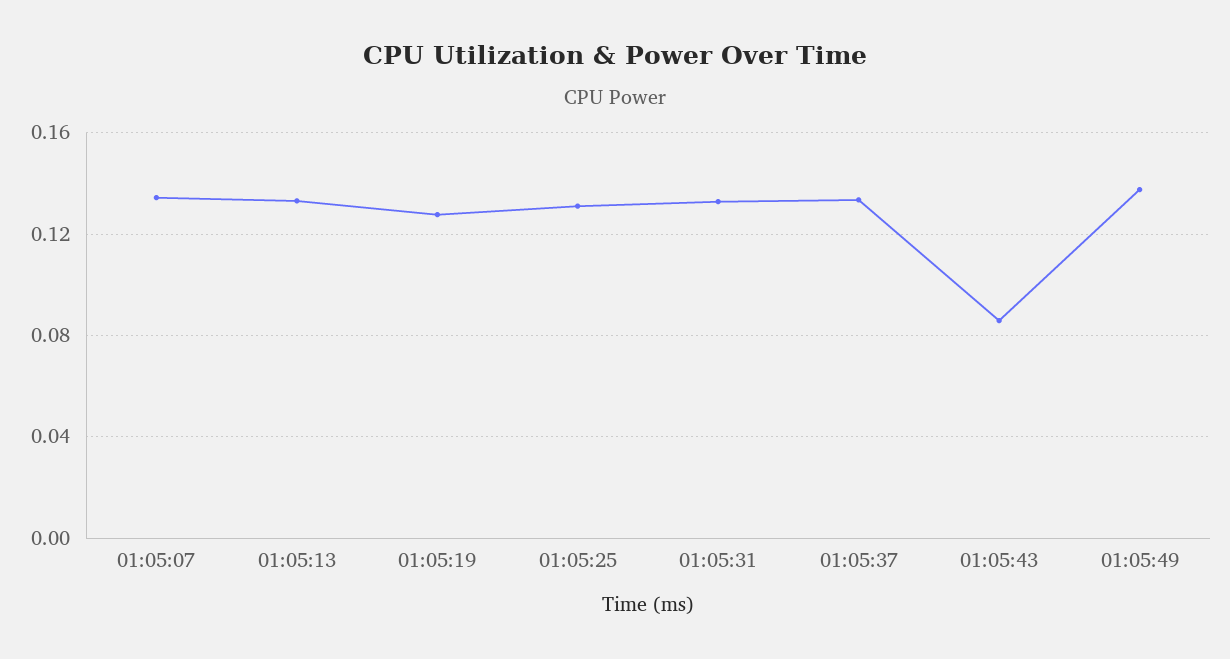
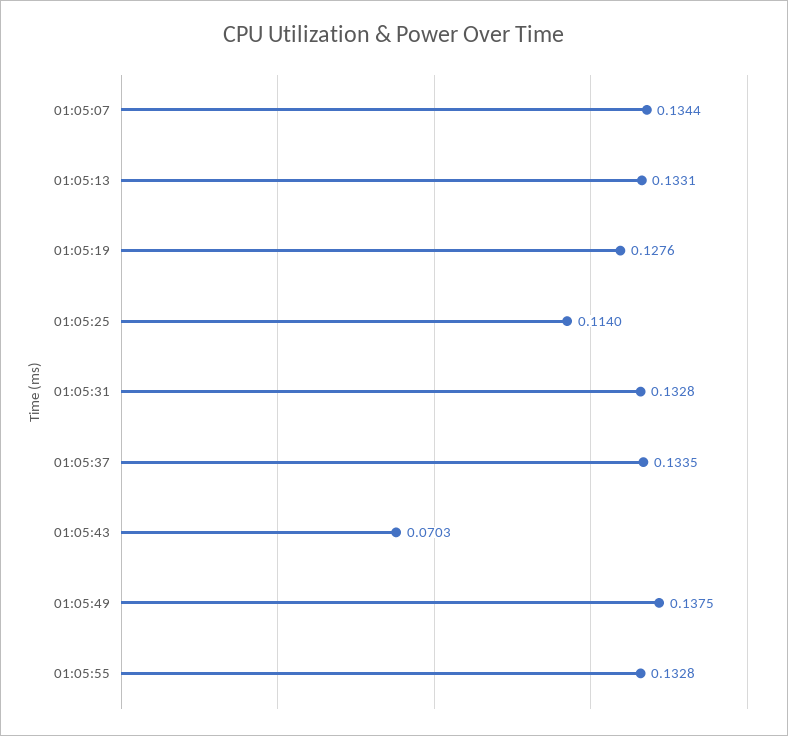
01:05:25: 0.13 -> 0.114
01:05:43: 0.085 -> 0.0703
01:05:55: none -> 0.1328

